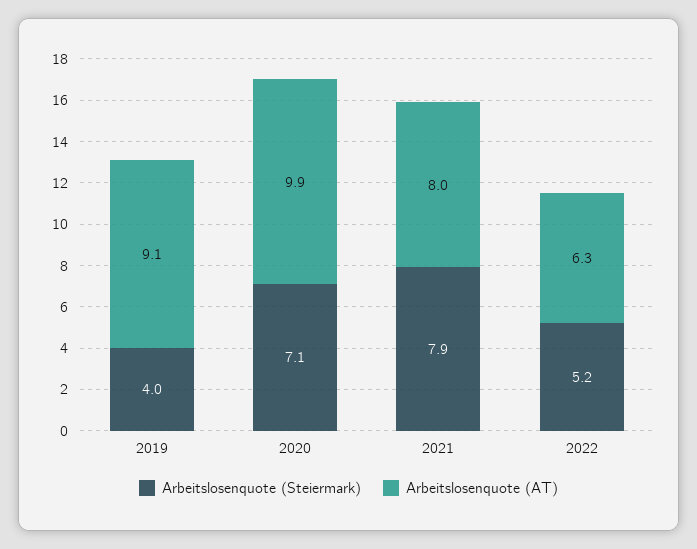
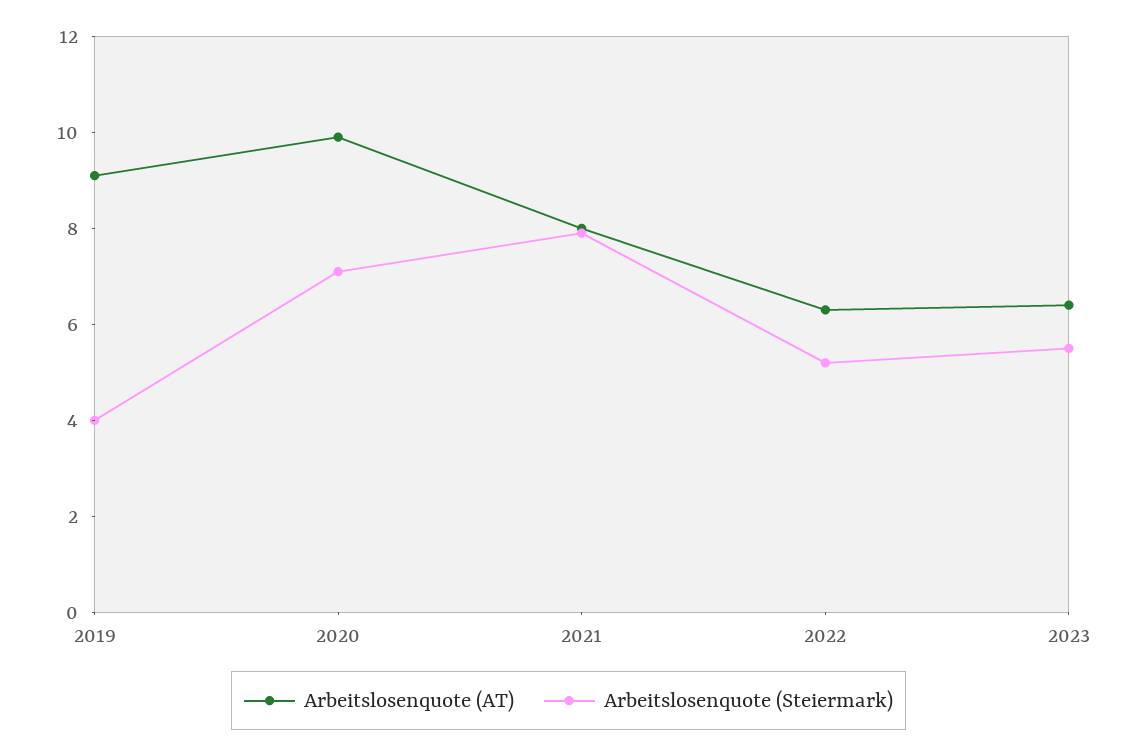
Arbeitslosenquote (AT), 2023: none -> 6.5
Arbeitslosenquote (Steiermark), 2023: none -> 5.5

